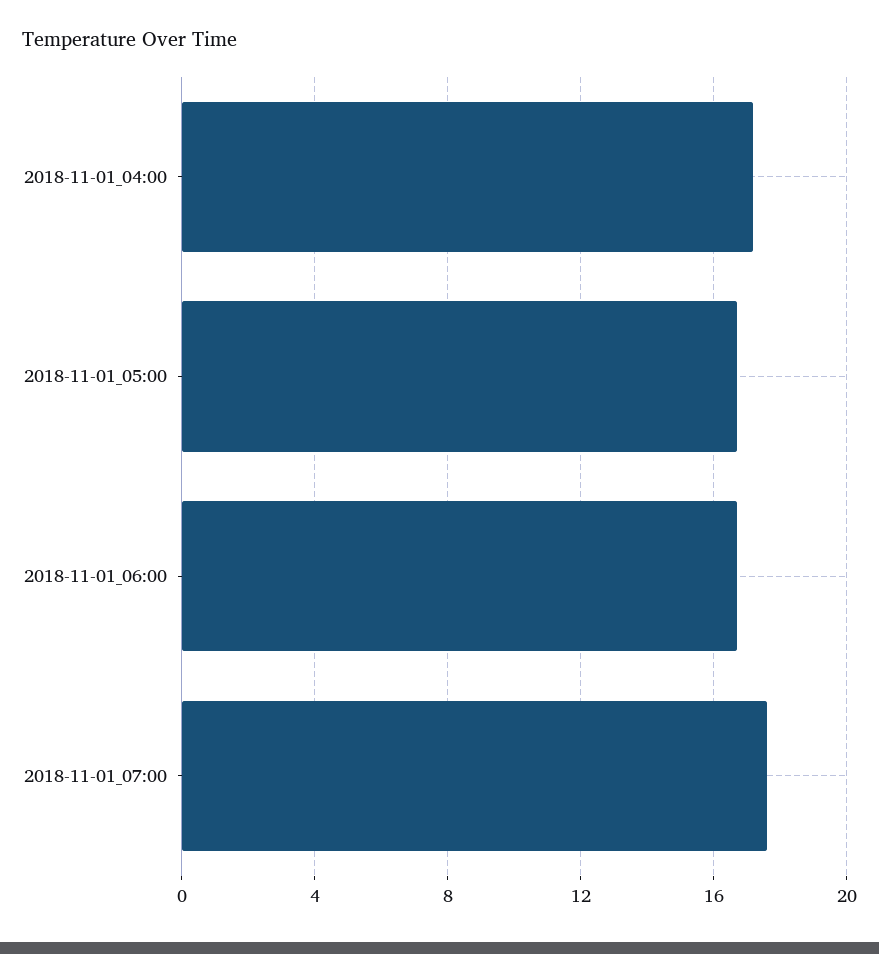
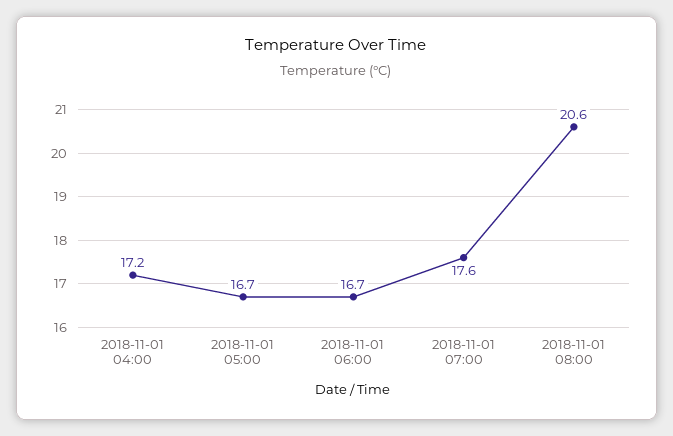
2018-11-01 08:00: none -> 20.6

